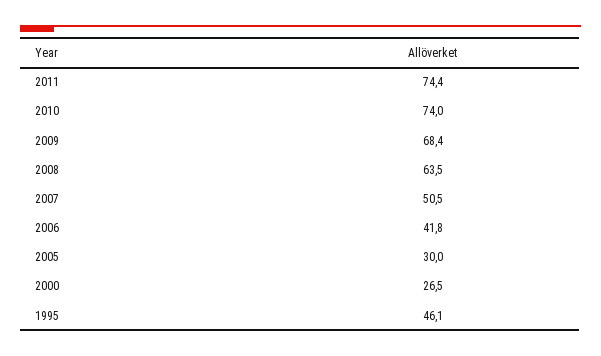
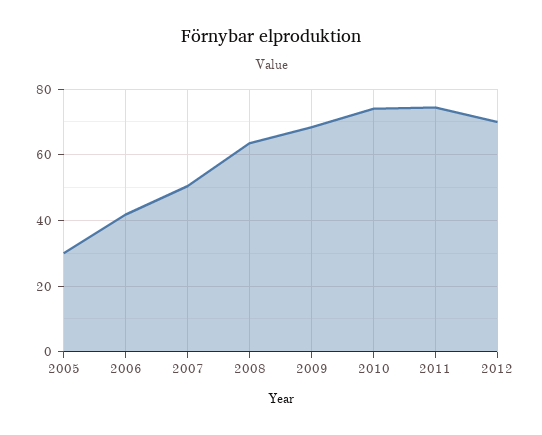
2000: 26.5 -> none
1995: 46.1 -> none
2012: none -> 70

